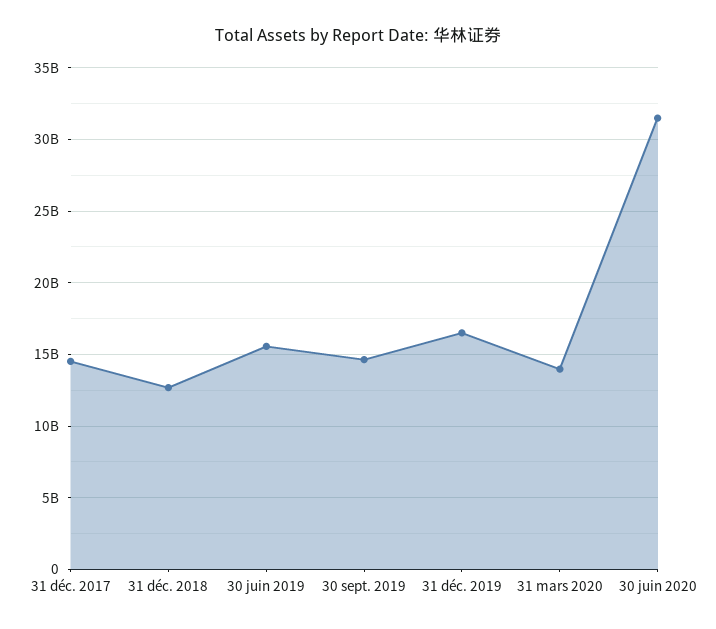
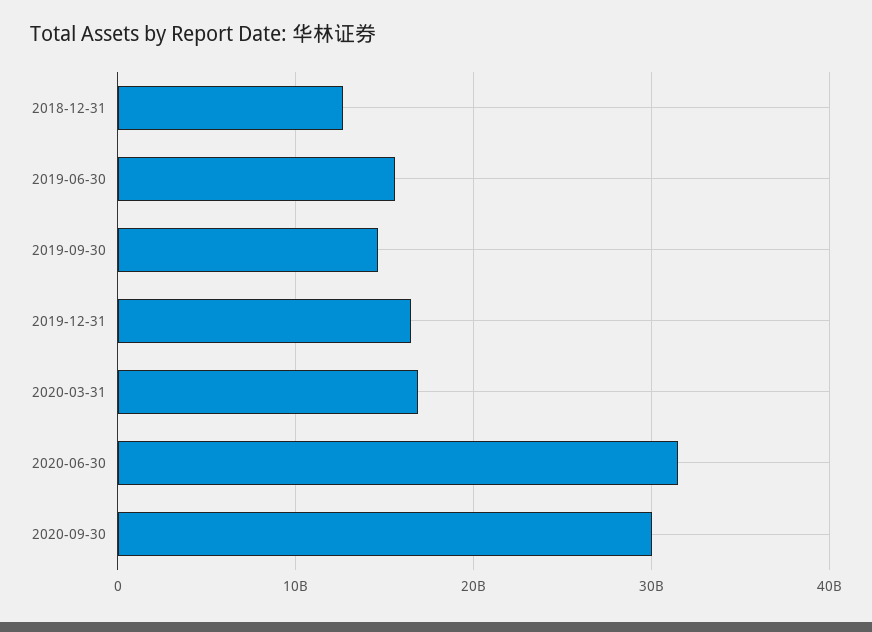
31 déc. 2017: 14500000000 -> none
31 mars 2020: 14000000000 -> 17000000000
2020-09-30: none -> 30000000000

